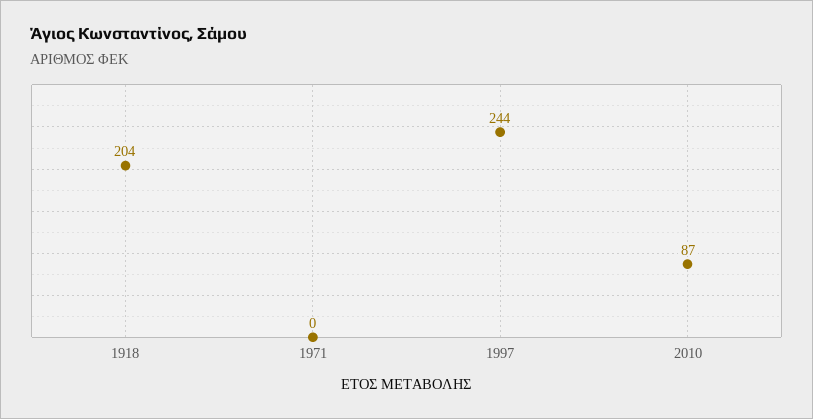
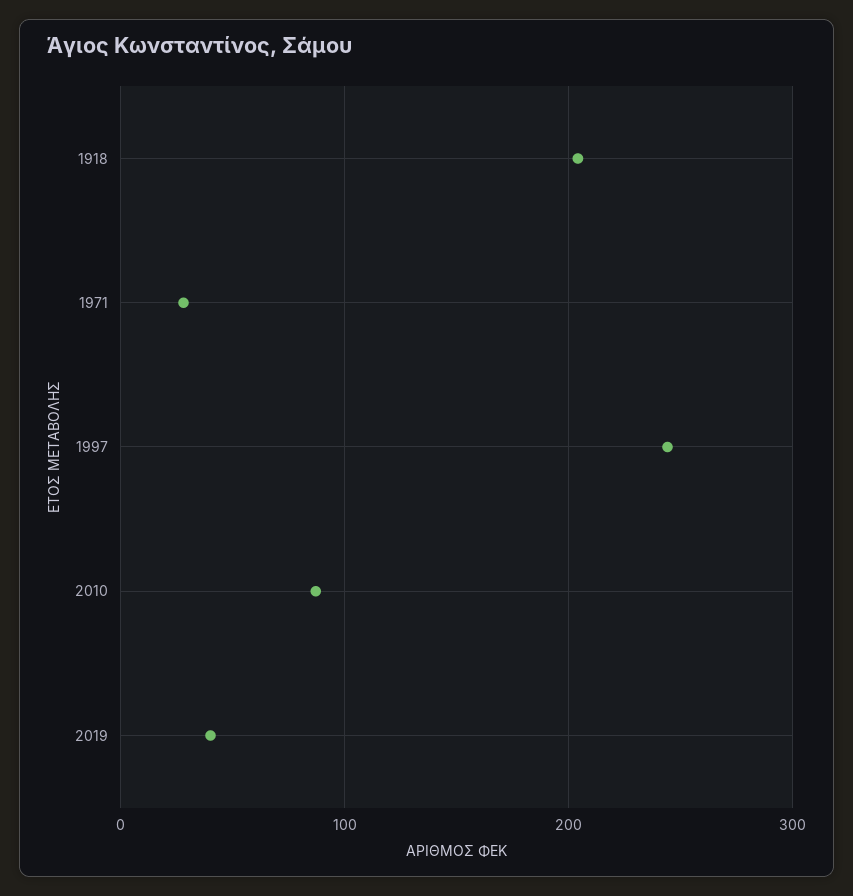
1971: 0 -> 30
2019: none -> 40

